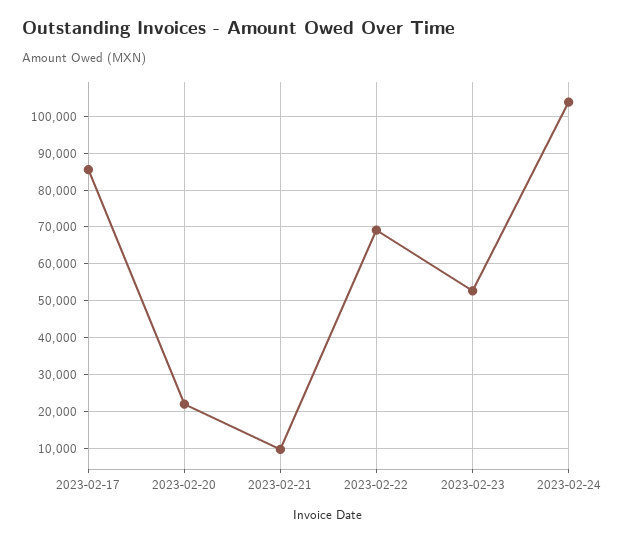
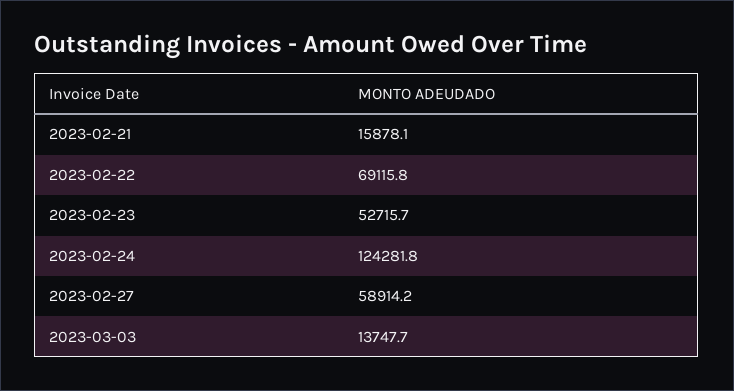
2023-02-17: 86000 -> none
2023-02-20: 22000 -> none
2023-02-21: 10000 -> 15878.1
2023-02-24: 104000 -> 124281.8
2023-02-27: none -> 58914.2
2023-03-03: none -> 13747.7

